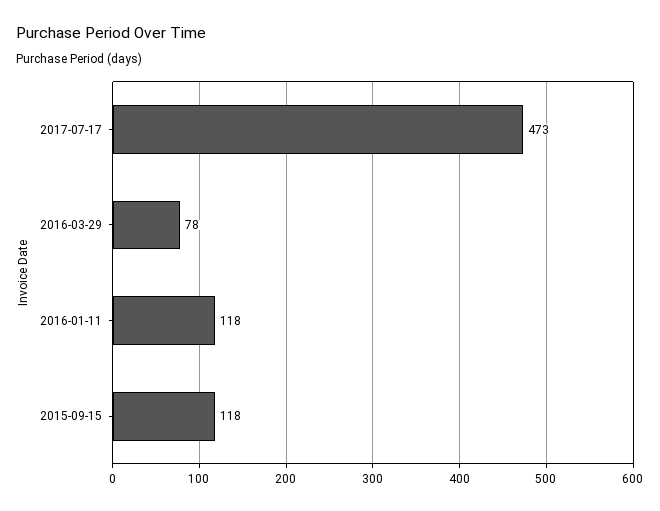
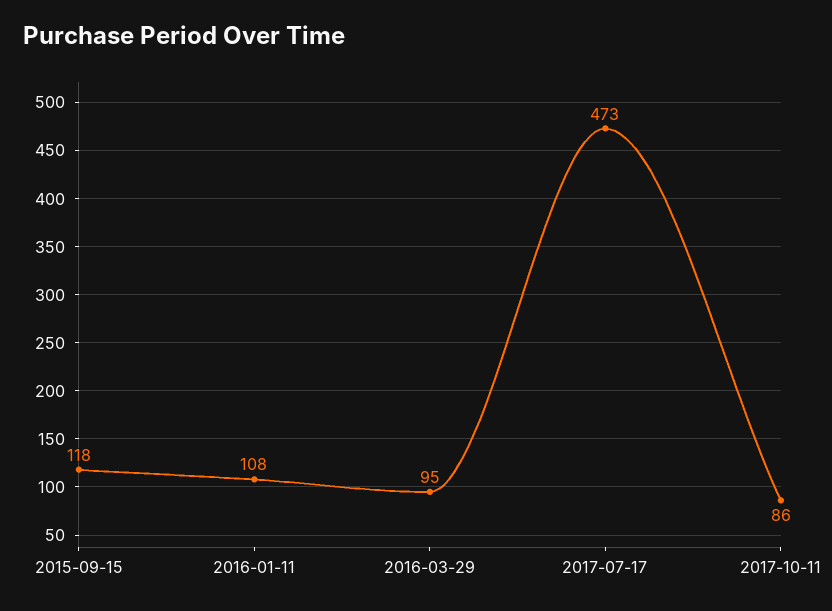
2016-03-29: 78 -> 95
2016-01-11: 118 -> 108
2017-10-11: none -> 86

